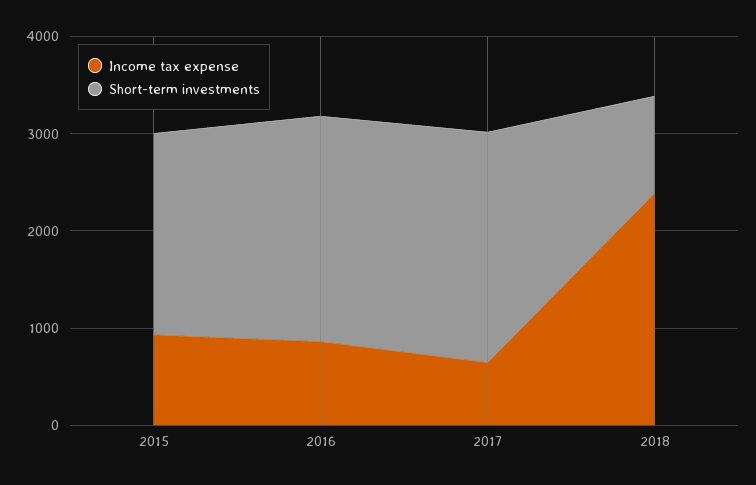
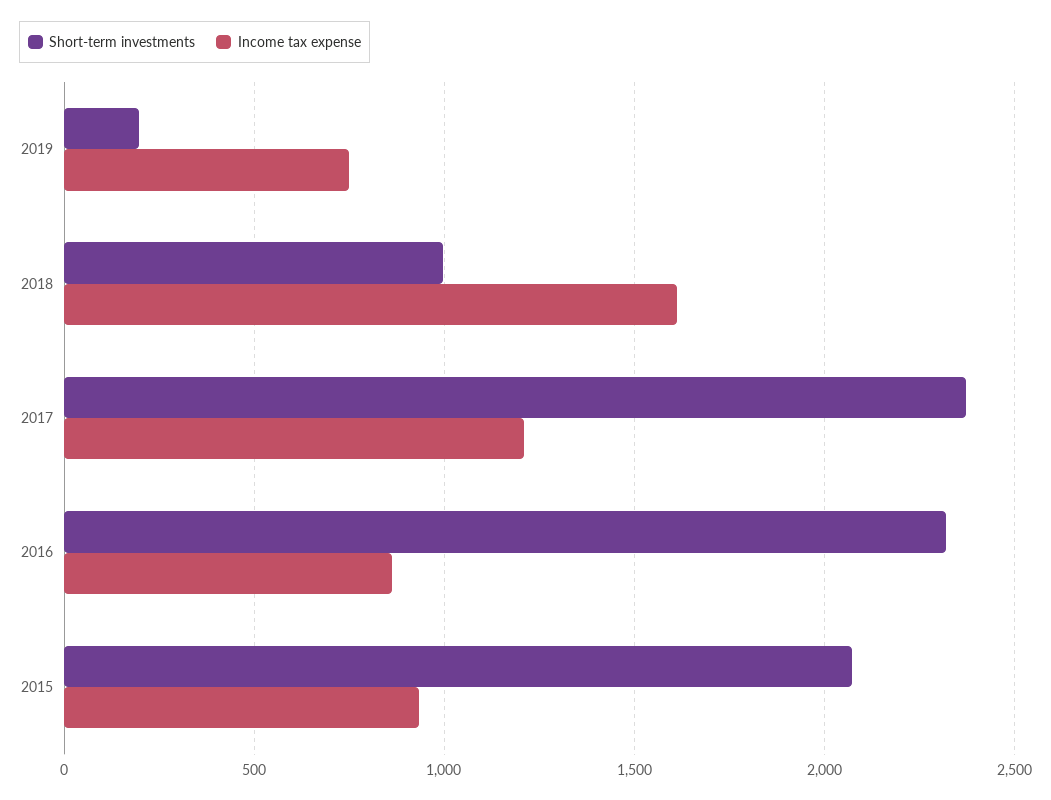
Income tax expense, 2017: 600 -> 1200
Income tax expense, 2018: 2400 -> 1600
Short-term investments, 2019: none -> 200
Income tax expense, 2019: none -> 750

